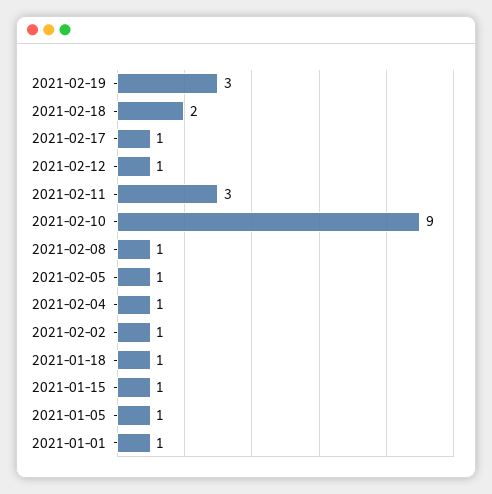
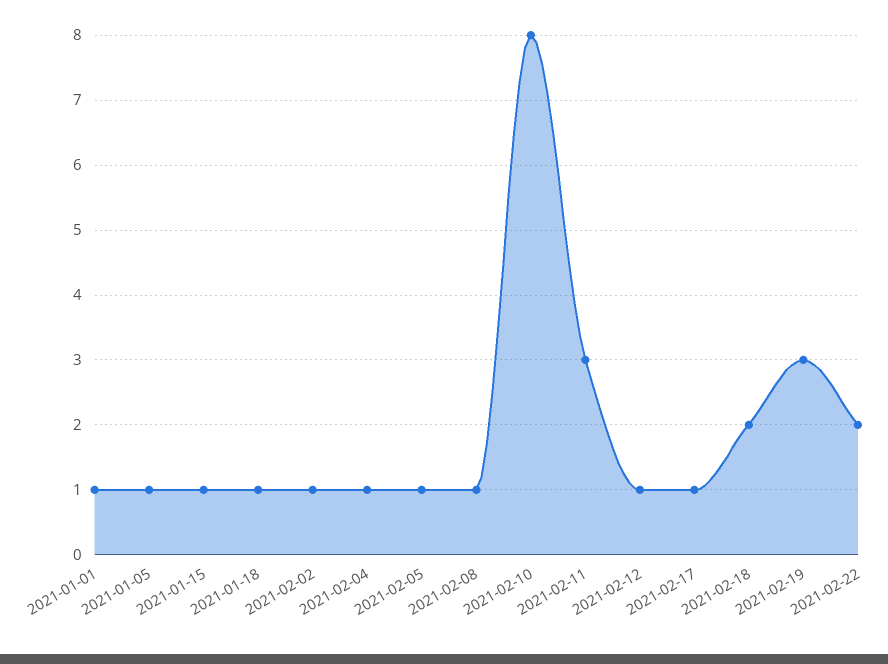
2021-02-10: 9 -> 8
2021-02-22: none -> 2

